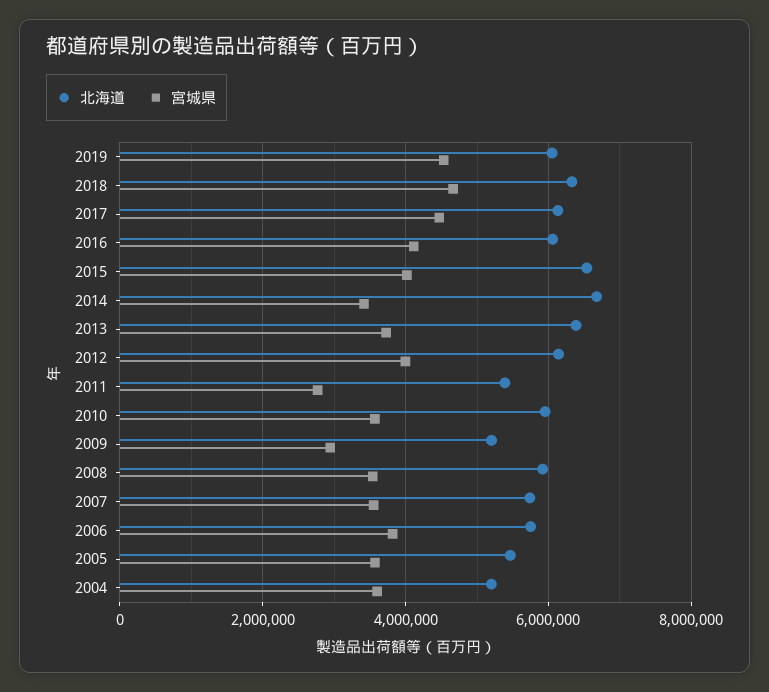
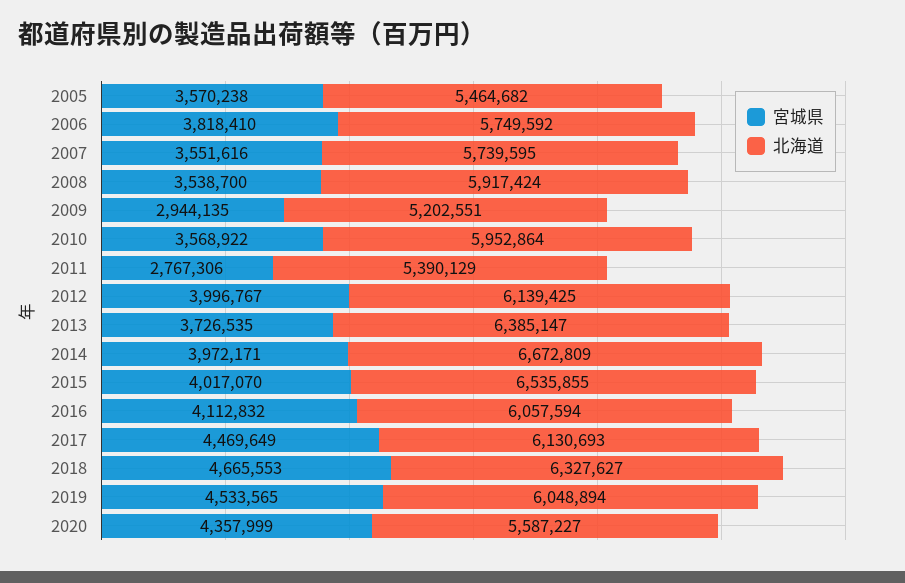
宮城県, 2014: 3400000 -> 3972171
北海道, 2004: 5200000 -> none
宮城県, 2004: 3600000 -> none
宮城県, 2020: none -> 4357999
北海道, 2020: none -> 5587227

